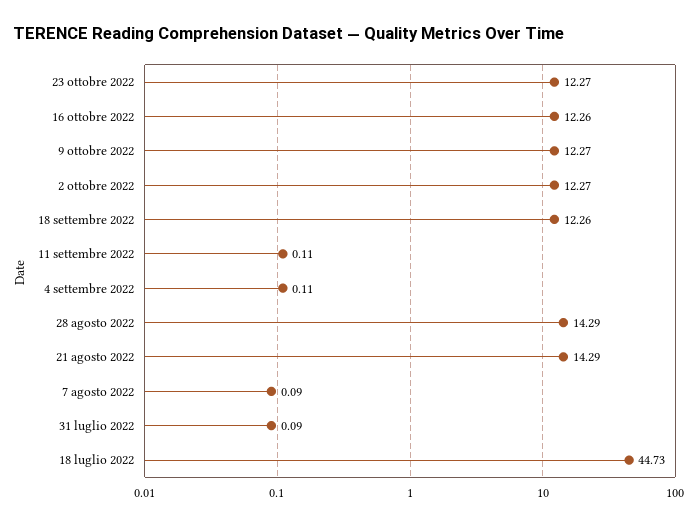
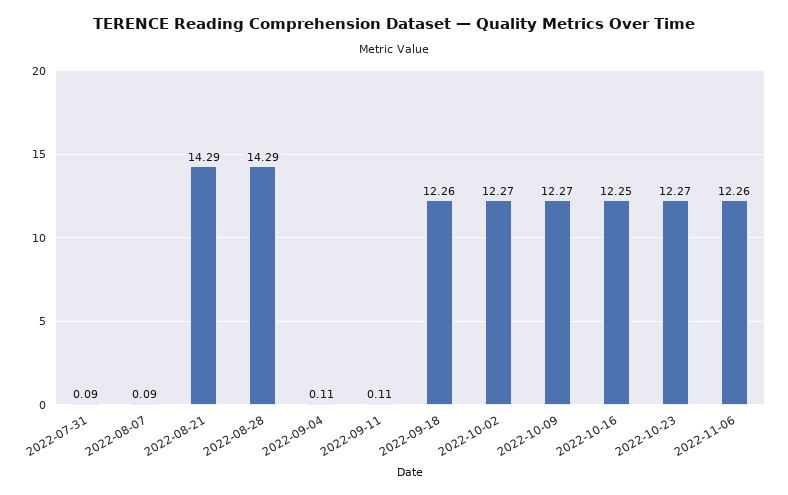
16 ottobre 2022: 12.26 -> 12.25
18 luglio 2022: 44.73 -> none
2022-11-06: none -> 12.26

